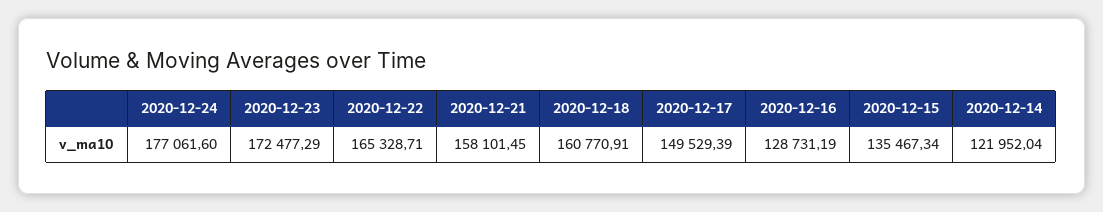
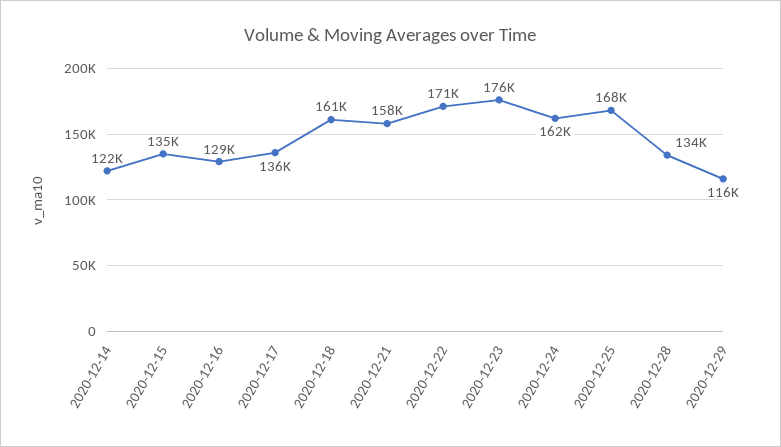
2020-12-24: 177061.6 -> 162000
2020-12-23: 172477.29 -> 176000
2020-12-22: 165328.71 -> 171000
2020-12-17: 149529.39 -> 136000
2020-12-25: none -> 168000
2020-12-28: none -> 134000
2020-12-29: none -> 116000

